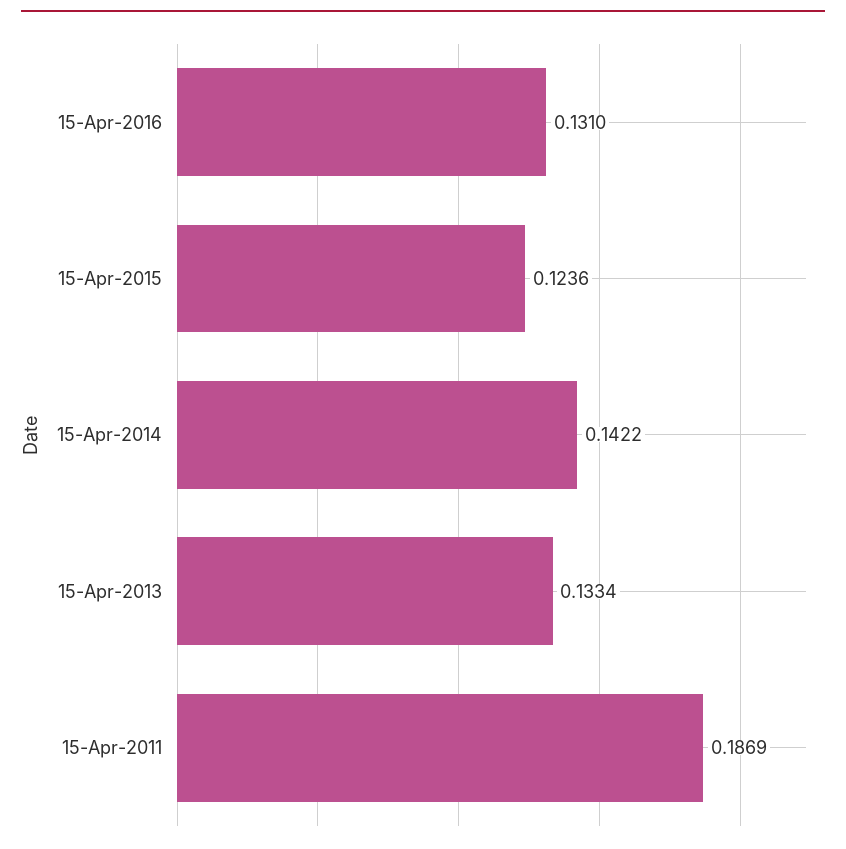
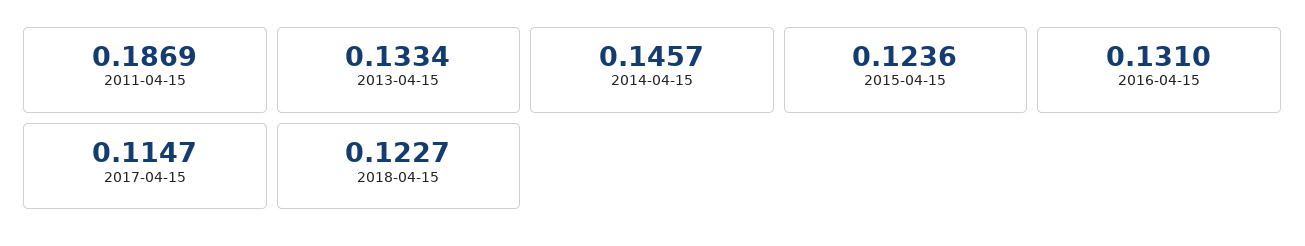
15-Apr-2014: 0.1422 -> 0.1457
2017-04-15: none -> 0.1147
2018-04-15: none -> 0.1227

